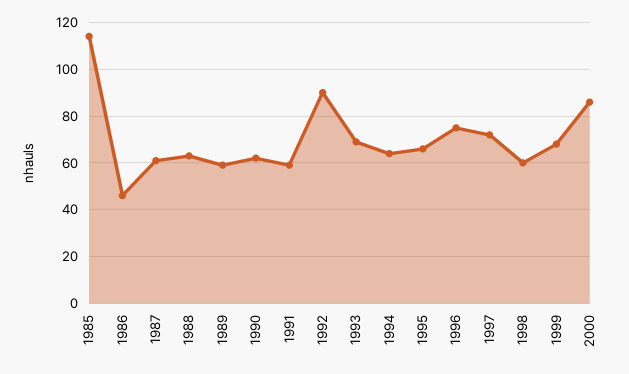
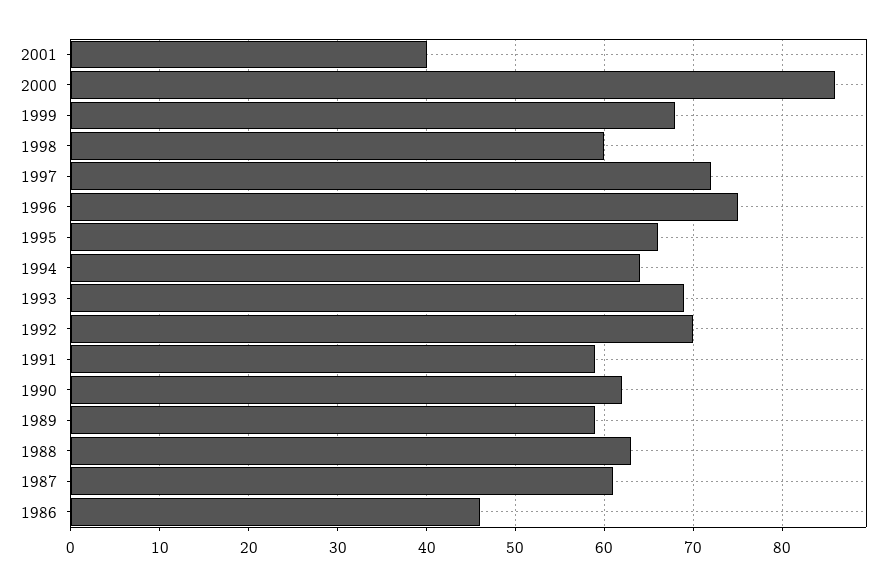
1985: 115 -> none
1992: 90 -> 70
2001: none -> 40

